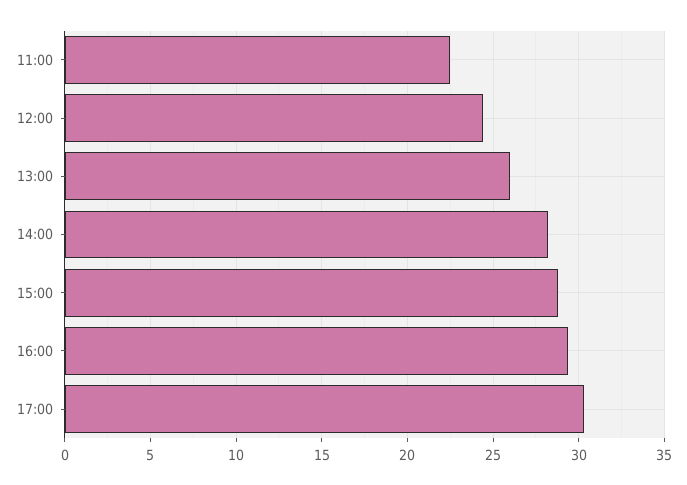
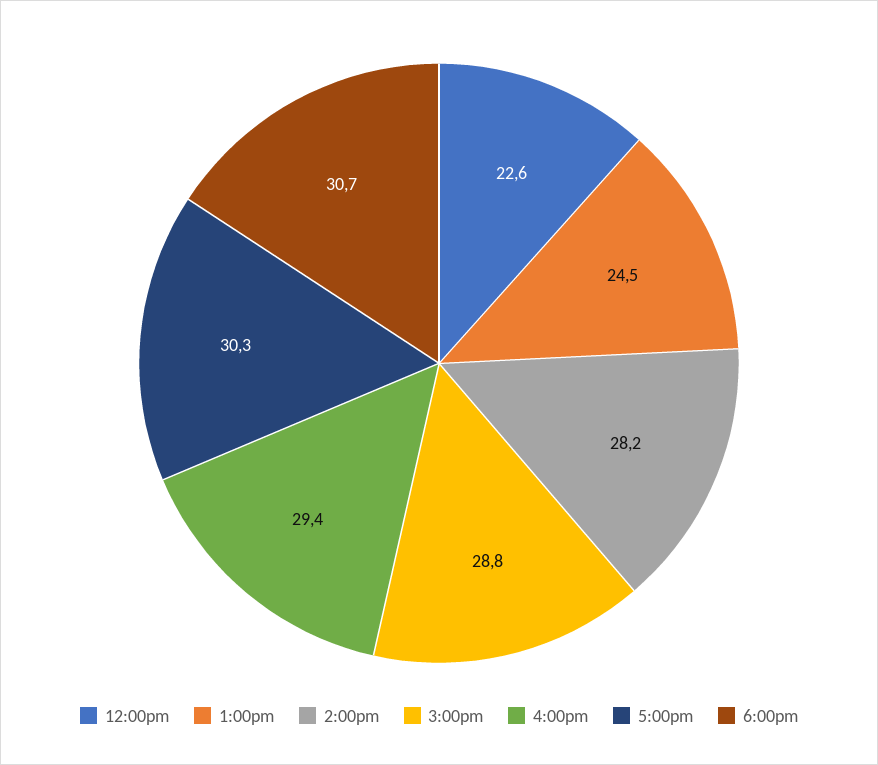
11:00: 22.5 -> none
12:00: 24.5 -> 22.6
13:00: 26 -> 24.5
6:00pm: none -> 30.7

